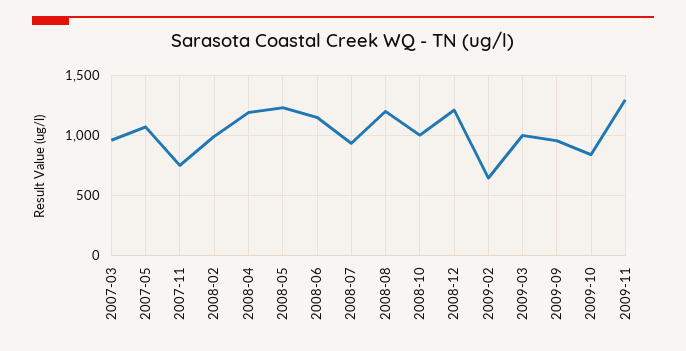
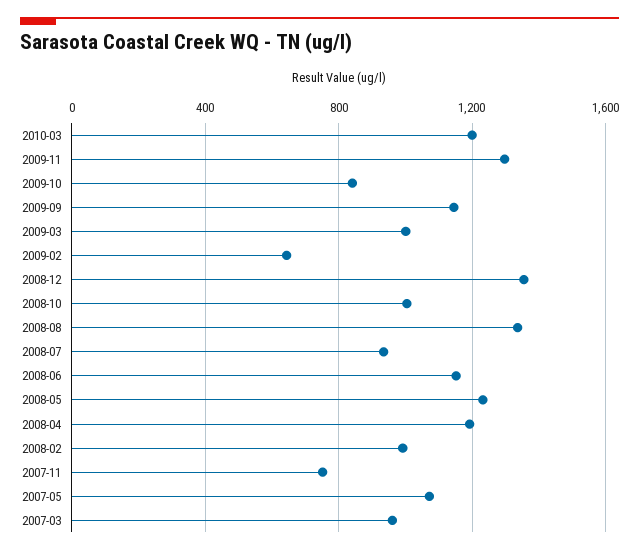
2008-08: 1200 -> 1350
2008-12: 1200 -> 1350
2009-09: 950 -> 1150
2010-03: none -> 1200

